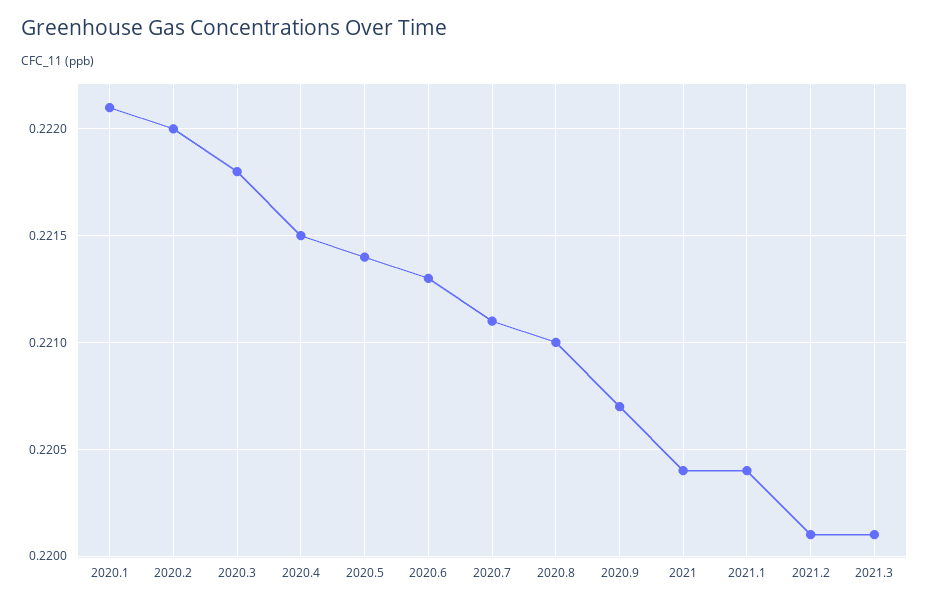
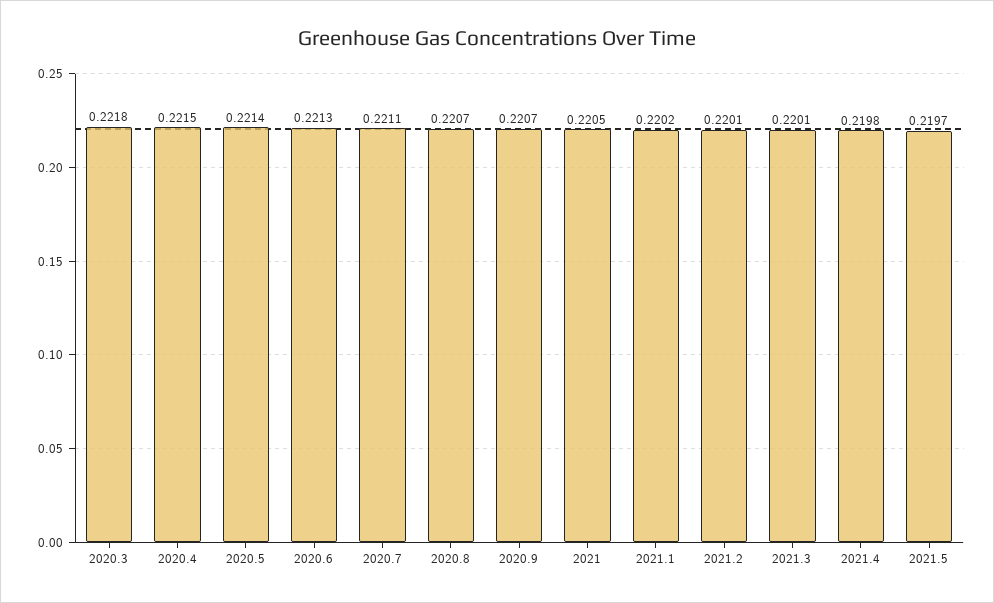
2020.1: 0.2221 -> none
2020.2: 0.222 -> none
2020.8: 0.221 -> 0.2207
2021: 0.2204 -> 0.2205
2021.1: 0.2204 -> 0.2202
2021.4: none -> 0.2198
2021.5: none -> 0.2197

